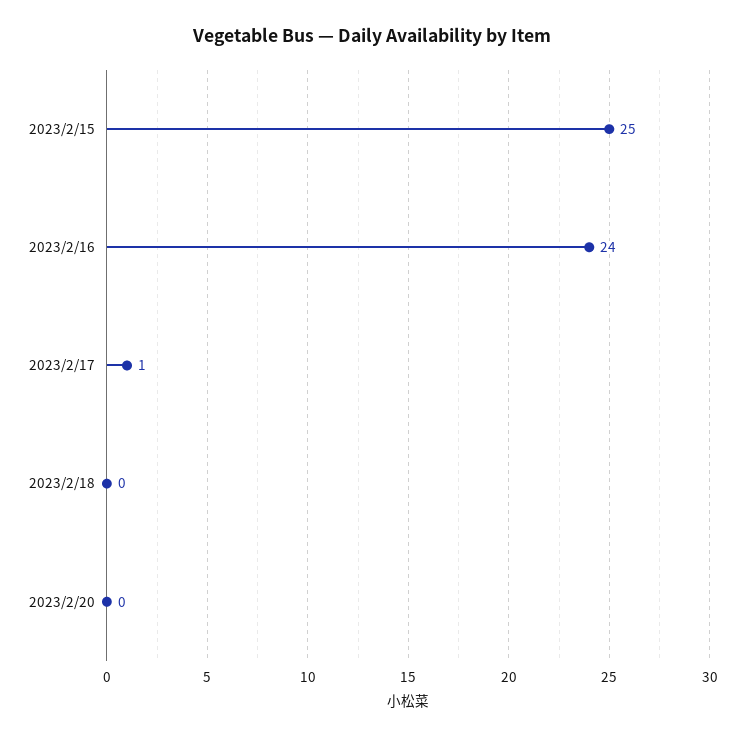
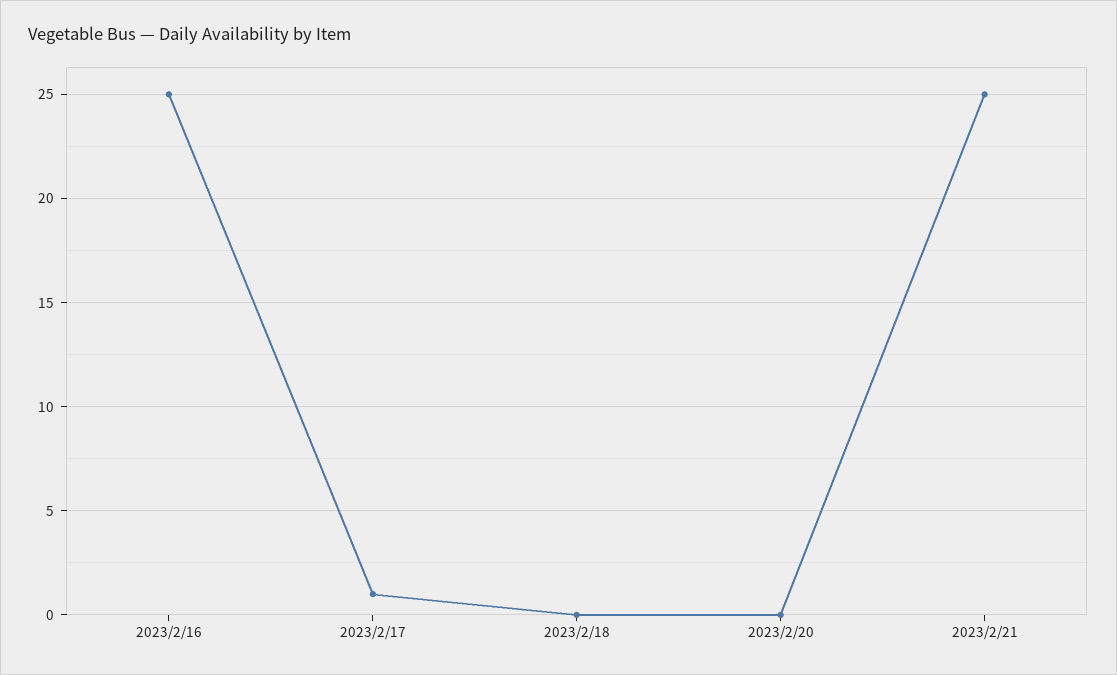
2023/2/15: 25 -> none
2023/2/16: 24 -> 25
2023/2/21: none -> 25

